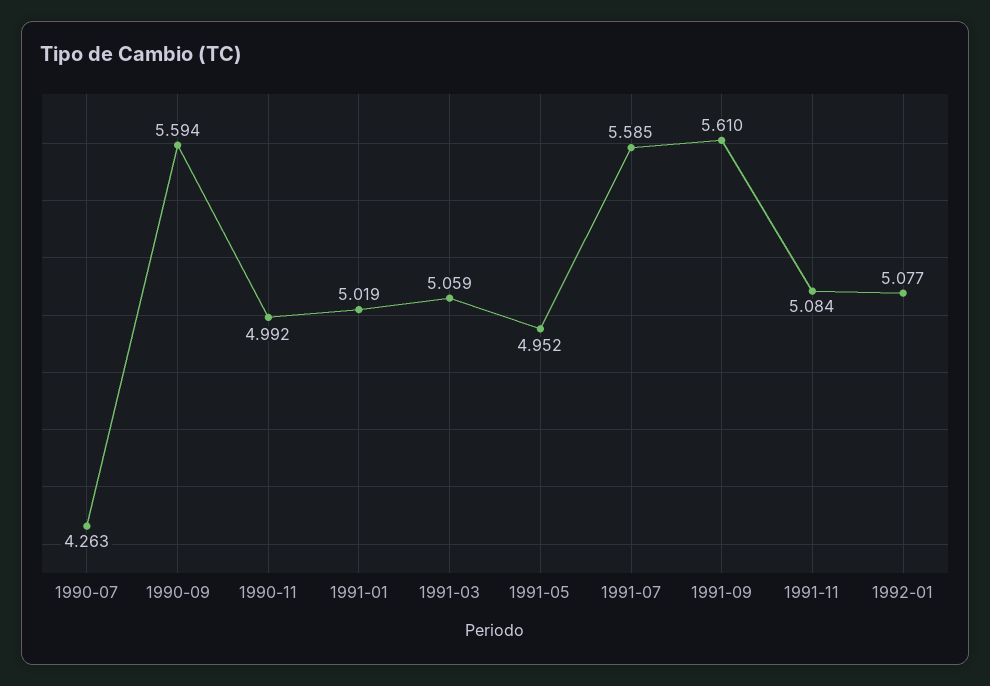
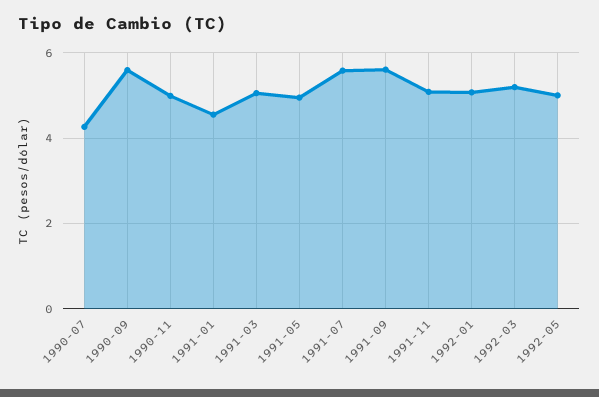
1991-01: 5.019 -> 4.6
1992-03: none -> 5.2
1992-05: none -> 5

